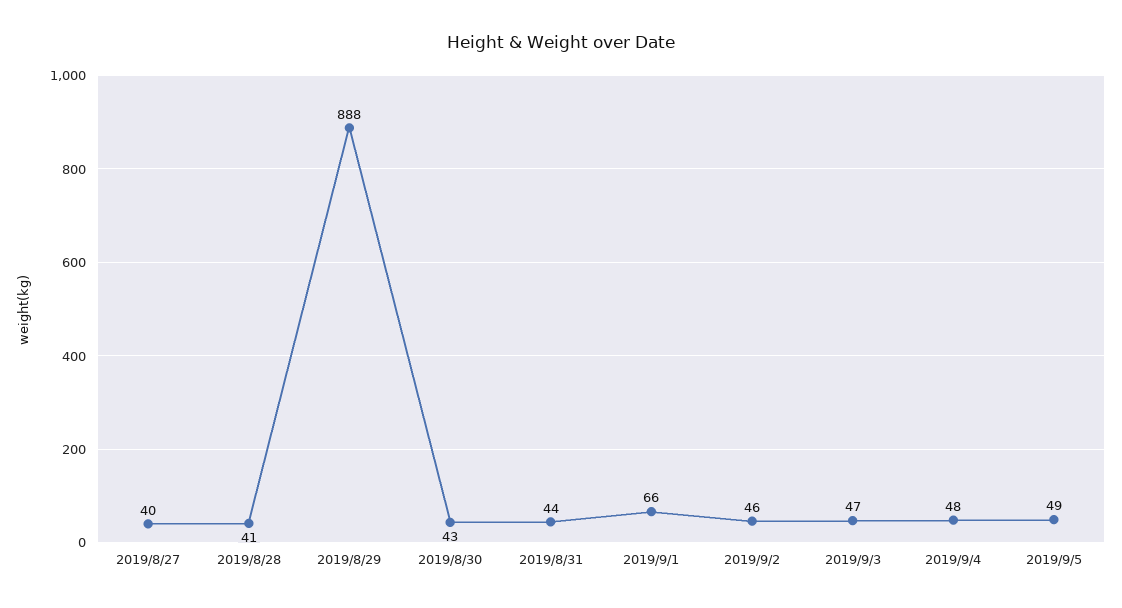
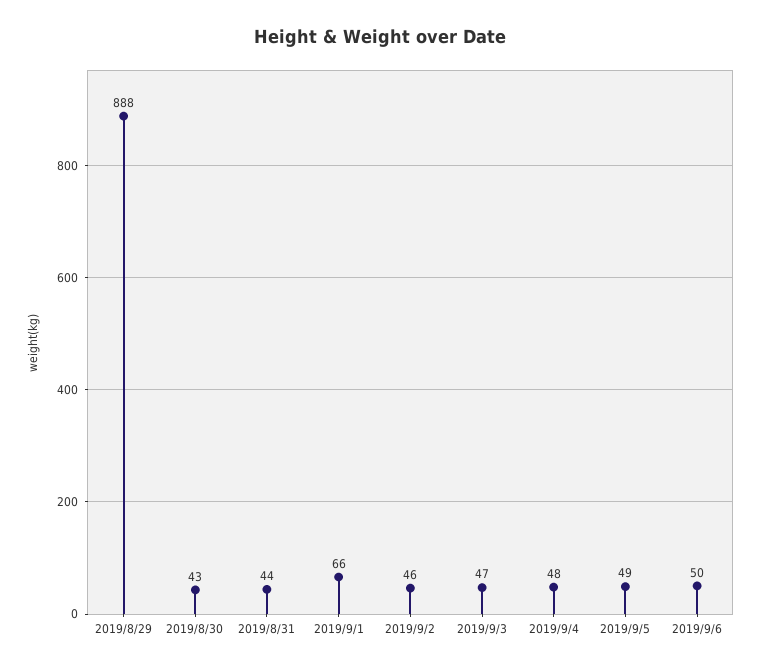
2019/8/27: 40 -> none
2019/8/28: 41 -> none
2019/9/6: none -> 50

